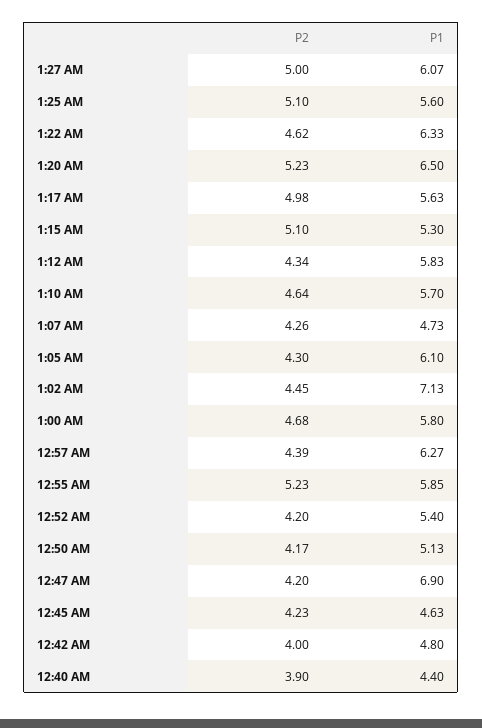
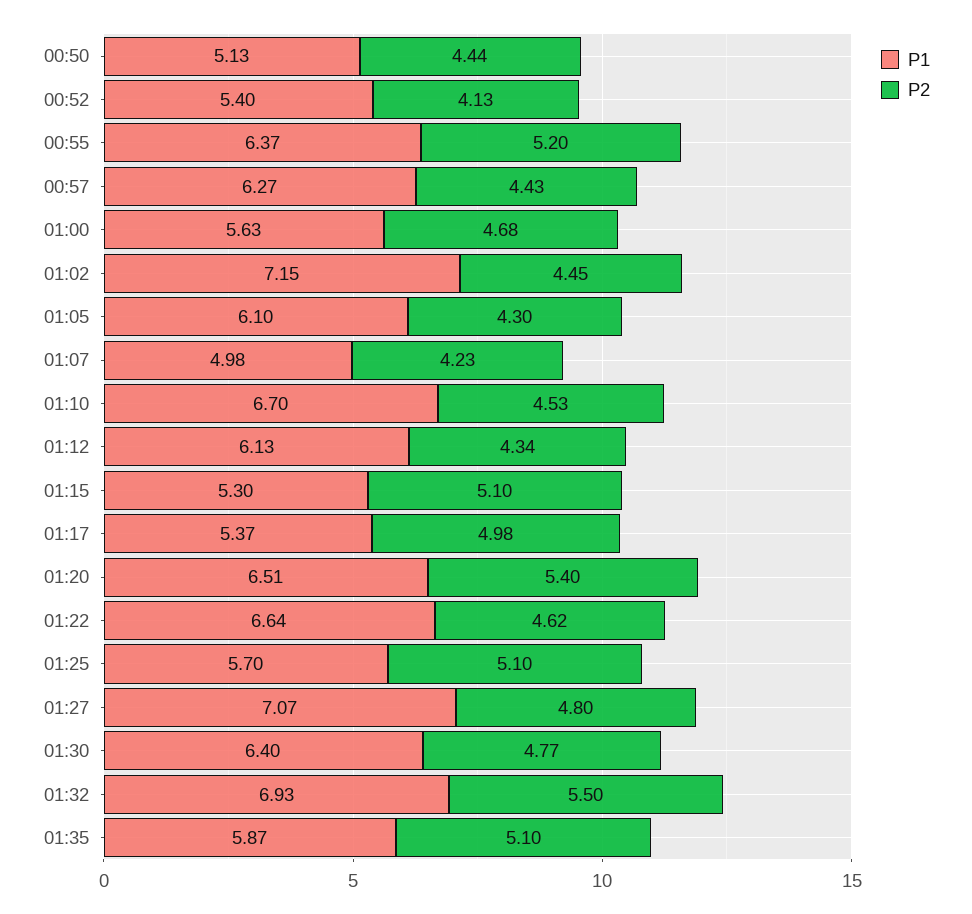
P2, 1:27 AM: 5 -> 4.8
P1, 1:27 AM: 6.07 -> 7.07
P1, 1:25 AM: 5.6 -> 5.7
P1, 1:22 AM: 6.33 -> 6.64
P2, 1:20 AM: 5.23 -> 5.4
P1, 1:20 AM: 6.5 -> 6.51
P1, 1:17 AM: 5.63 -> 5.37
P1, 1:12 AM: 5.83 -> 6.13
P2, 1:10 AM: 4.64 -> 4.53
P1, 1:10 AM: 5.7 -> 6.7
P2, 1:07 AM: 4.26 -> 4.23
P1, 1:07 AM: 4.73 -> 4.98
P1, 1:02 AM: 7.13 -> 7.15
P1, 1:00 AM: 5.8 -> 5.63
P2, 12:57 AM: 4.39 -> 4.43
P2, 12:55 AM: 5.23 -> 5.2
P1, 12:55 AM: 5.85 -> 6.37
P2, 12:52 AM: 4.2 -> 4.13
P2, 12:50 AM: 4.17 -> 4.44
P2, 12:47 AM: 4.2 -> none
P1, 12:47 AM: 6.9 -> none
P2, 12:45 AM: 4.23 -> none
P1, 12:45 AM: 4.63 -> none
P2, 12:42 AM: 4 -> none
P1, 12:42 AM: 4.8 -> none
P2, 12:40 AM: 3.9 -> none
P1, 12:40 AM: 4.4 -> none
P1, 01:30: none -> 6.4
P2, 01:30: none -> 4.77
P1, 01:32: none -> 6.93
P2, 01:32: none -> 5.5
P1, 01:35: none -> 5.87
P2, 01:35: none -> 5.1

